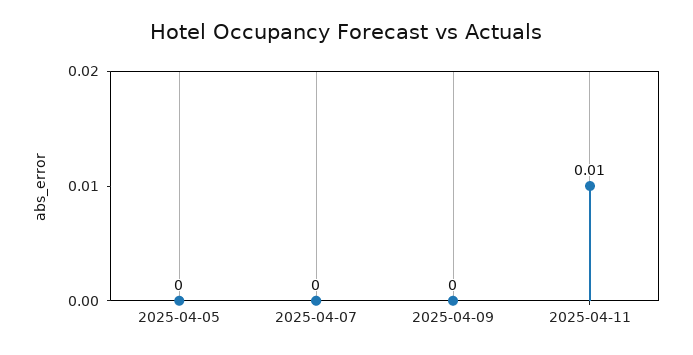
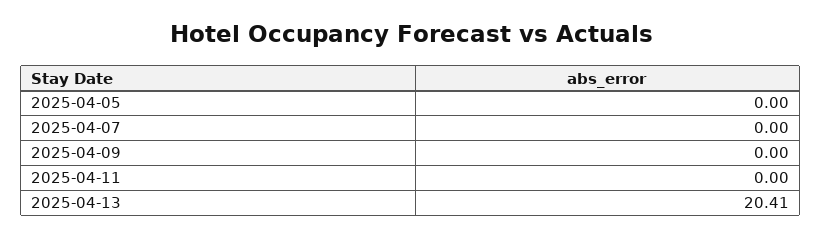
2025-04-11: 0.01 -> 0
2025-04-13: none -> 20.41

